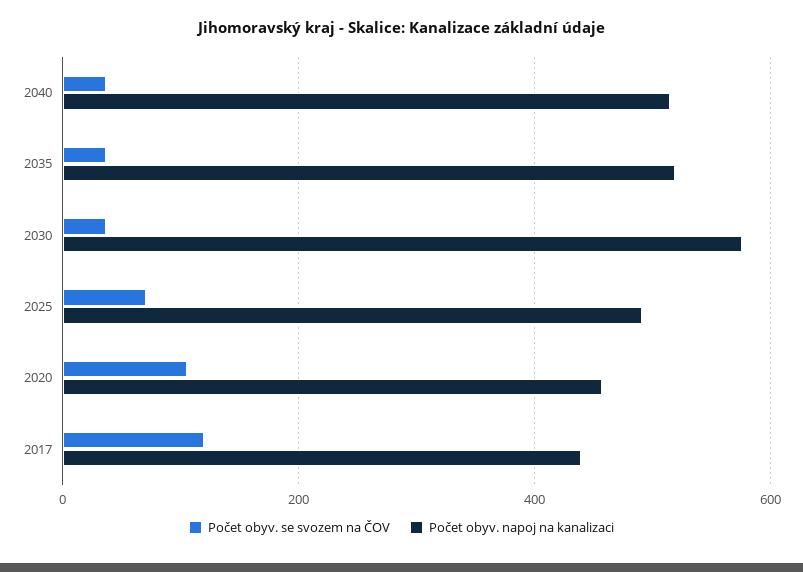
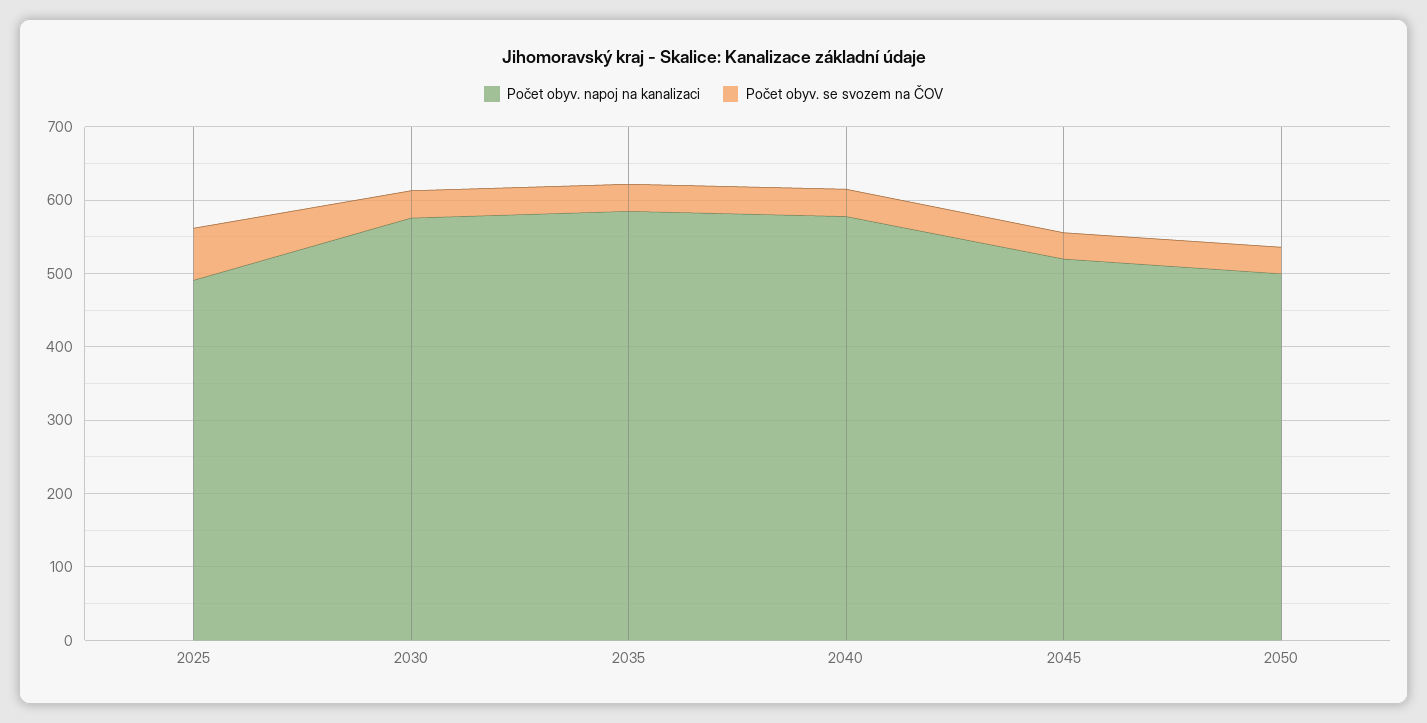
Počet obyv. napoj na kanalizaci, 2040: 520 -> 580
Počet obyv. napoj na kanalizaci, 2035: 520 -> 580
Počet obyv. se svozem na ČOV, 2020: 100 -> none
Počet obyv. napoj na kanalizaci, 2020: 460 -> none
Počet obyv. se svozem na ČOV, 2017: 120 -> none
Počet obyv. napoj na kanalizaci, 2017: 440 -> none
Počet obyv. napoj na kanalizaci, 2045: none -> 520
Počet obyv. se svozem na ČOV, 2045: none -> 40
Počet obyv. napoj na kanalizaci, 2050: none -> 500
Počet obyv. se svozem na ČOV, 2050: none -> 40

